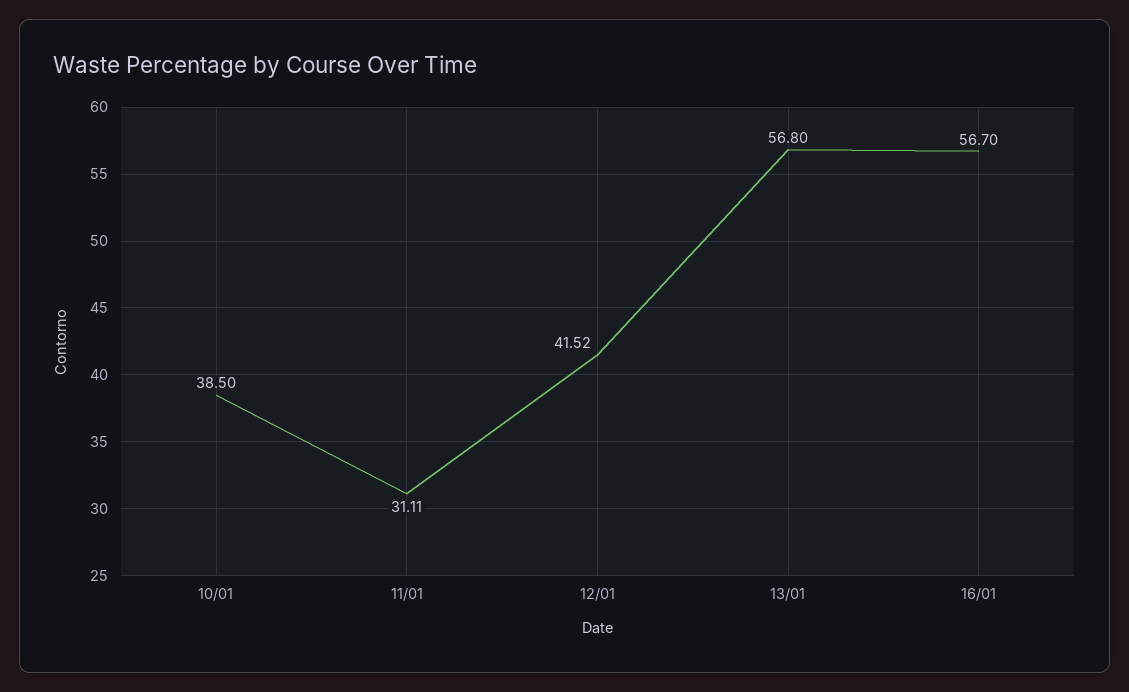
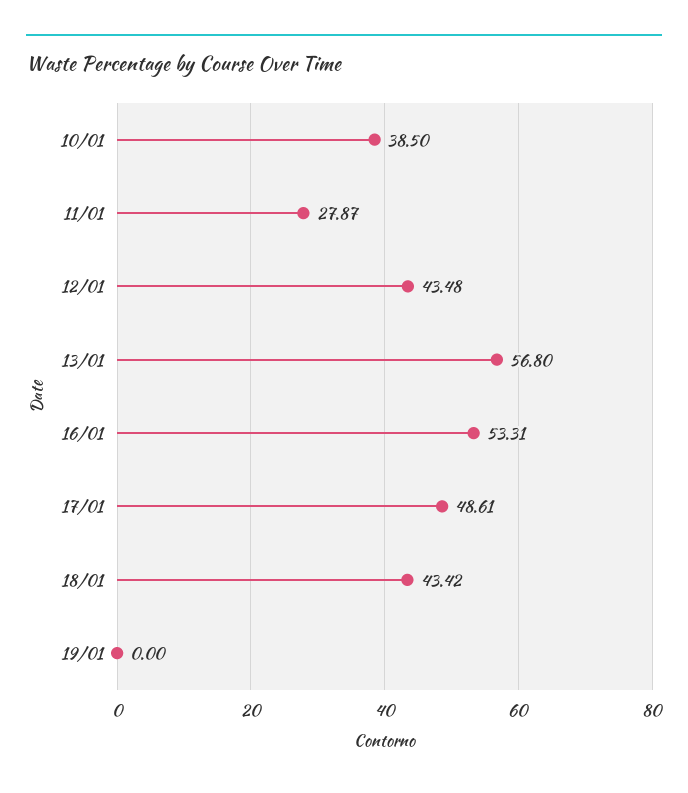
11/01: 31.11 -> 27.87
12/01: 41.52 -> 43.48
16/01: 56.7 -> 53.31
17/01: none -> 48.61
18/01: none -> 43.42
19/01: none -> 0

